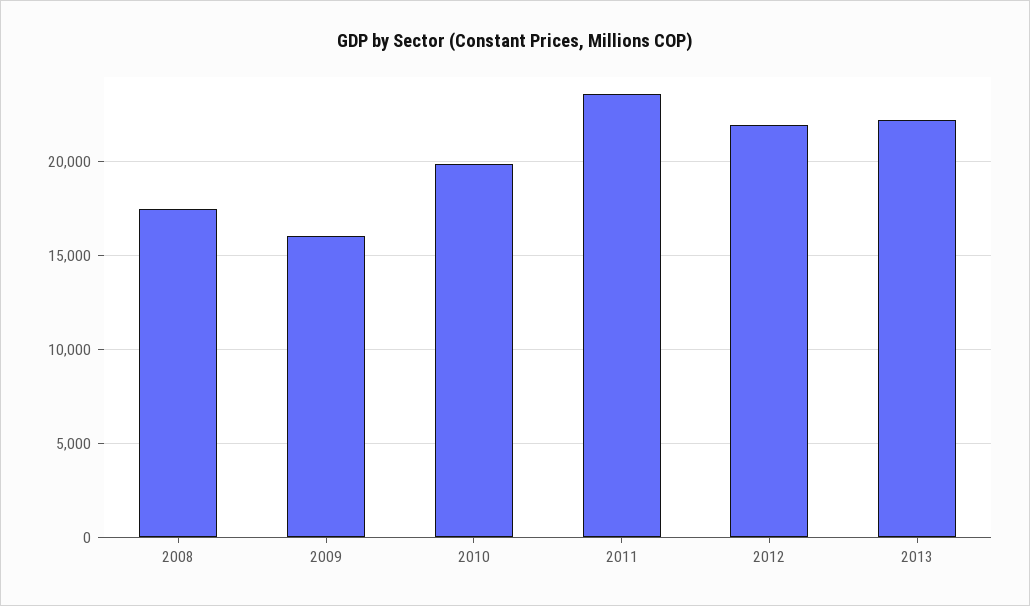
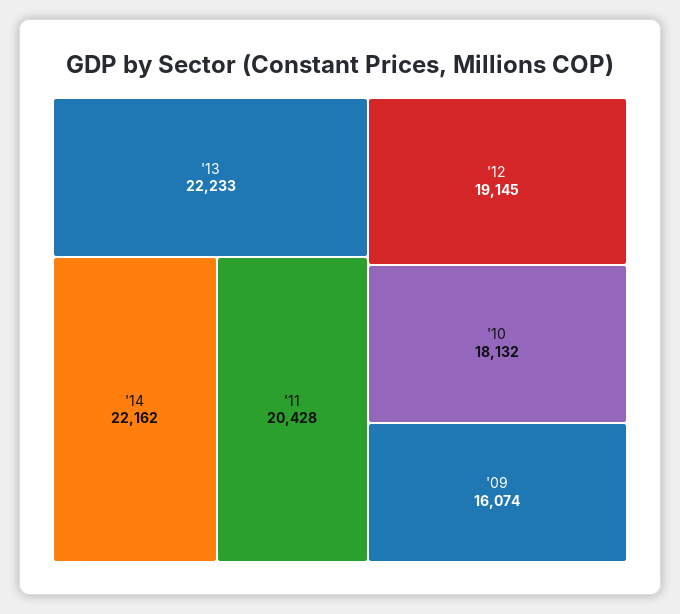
2008: 17500 -> none
2010: 20000 -> 18132
2011: 23500 -> 20428
2012: 22000 -> 19145
'14: none -> 22162

